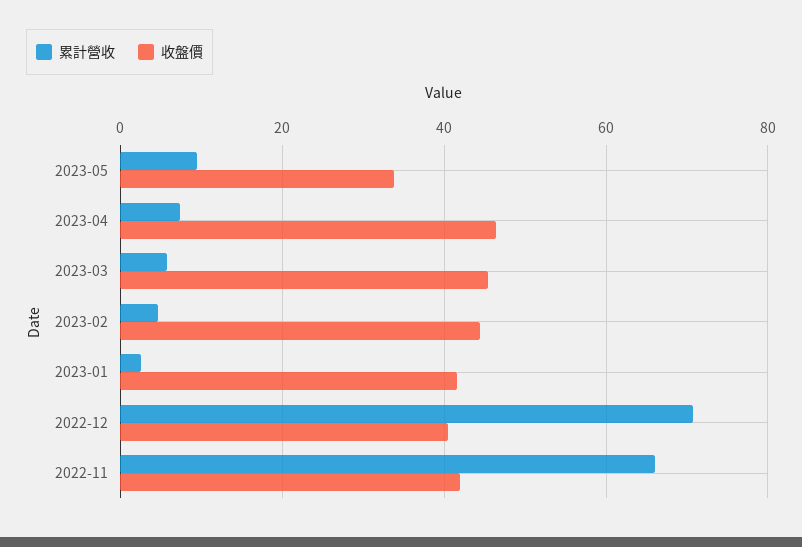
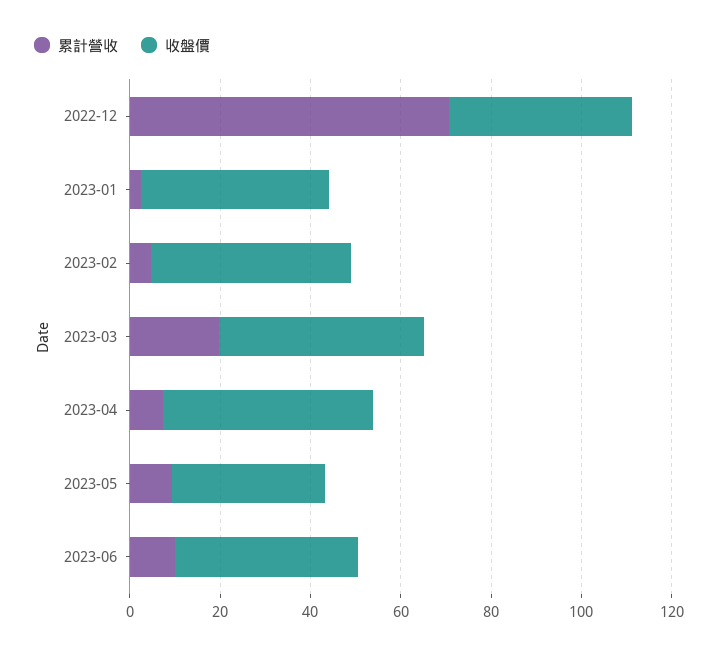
累計營收, 2023-03: 6 -> 20
累計營收, 2022-11: 66 -> none
收盤價, 2022-11: 42 -> none
累計營收, 2023-06: none -> 10
收盤價, 2023-06: none -> 40

